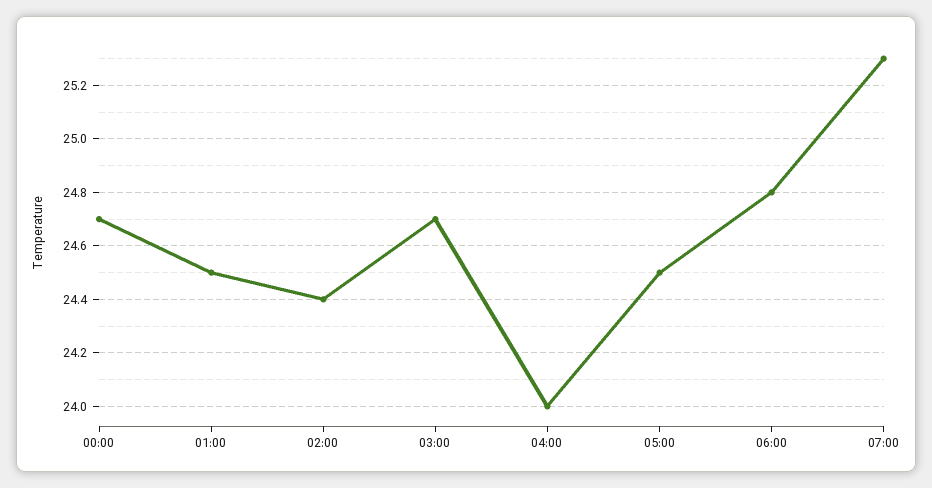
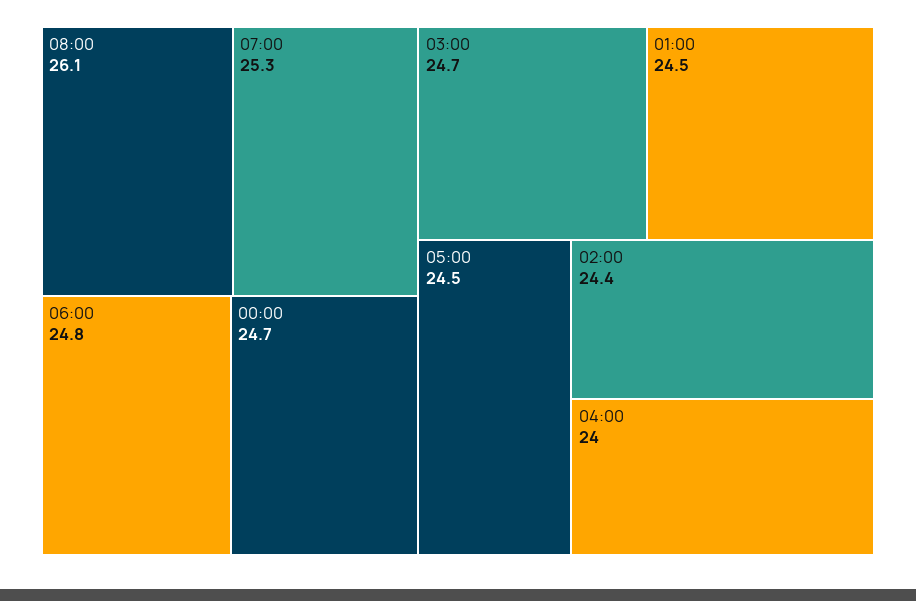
08:00: none -> 26.1

